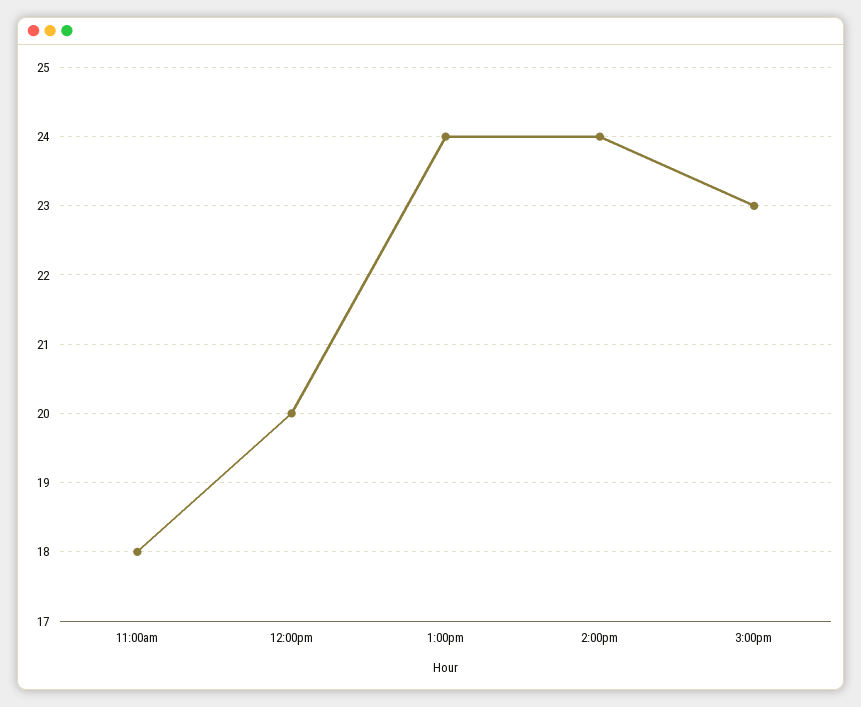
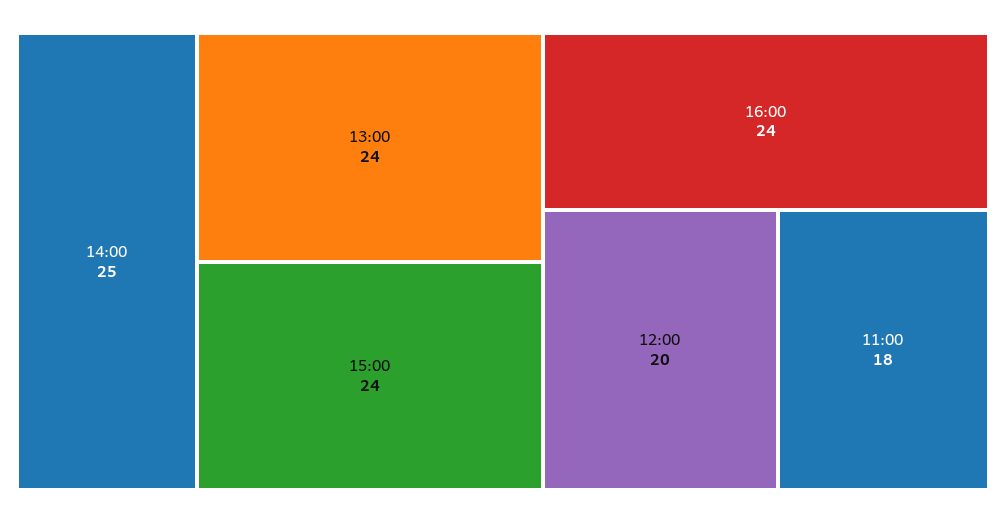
2:00pm: 24 -> 25
3:00pm: 23 -> 24
16:00: none -> 24

